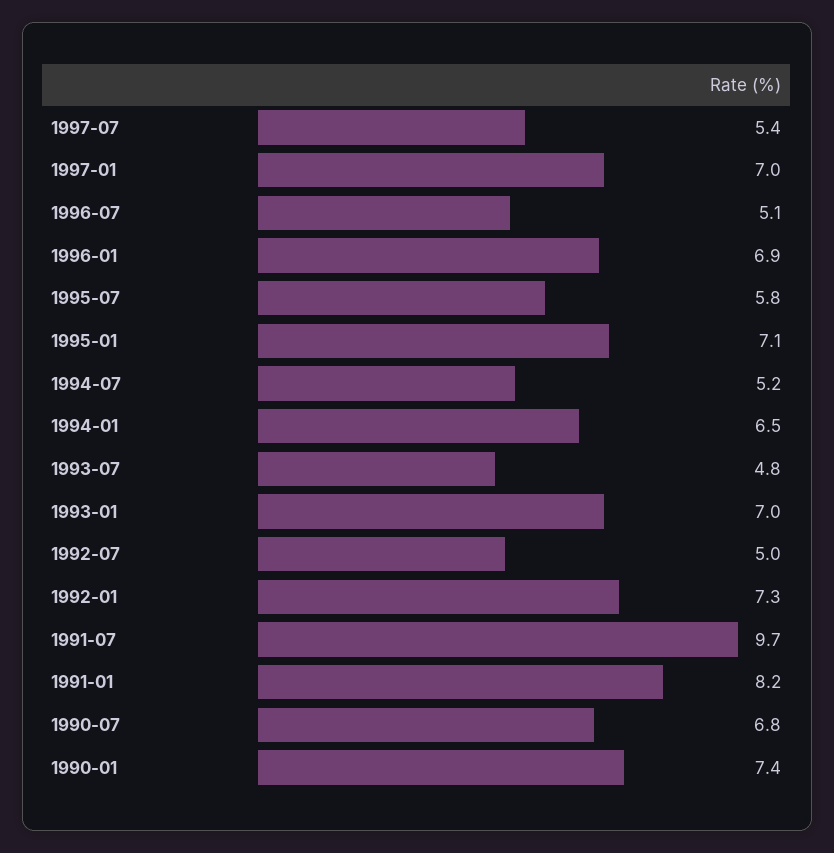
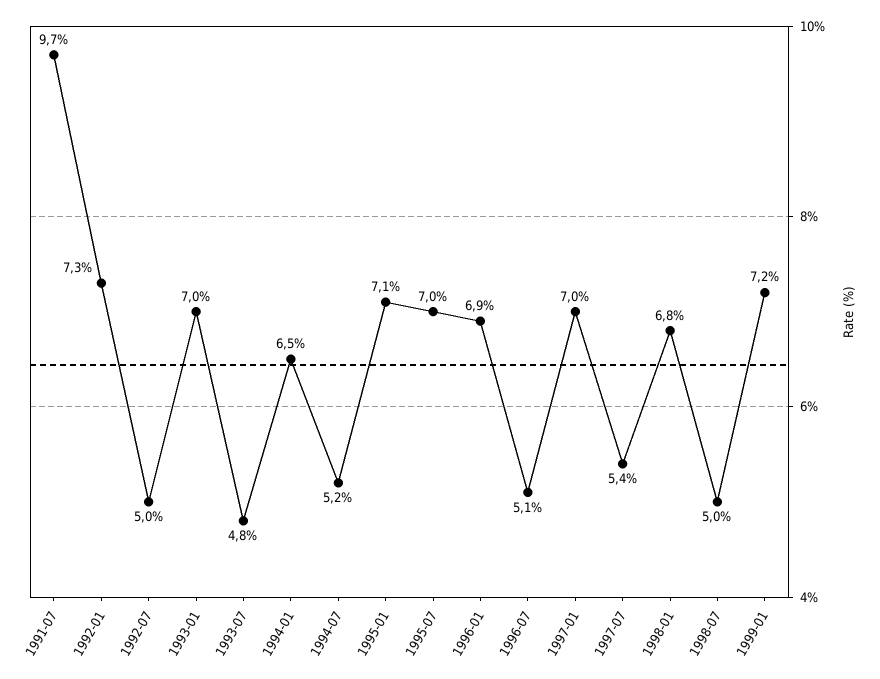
1995-07: 5.8 -> 7
1991-01: 8.2 -> none
1990-07: 6.8 -> none
1990-01: 7.4 -> none
1998-01: none -> 6.8
1998-07: none -> 5
1999-01: none -> 7.2

